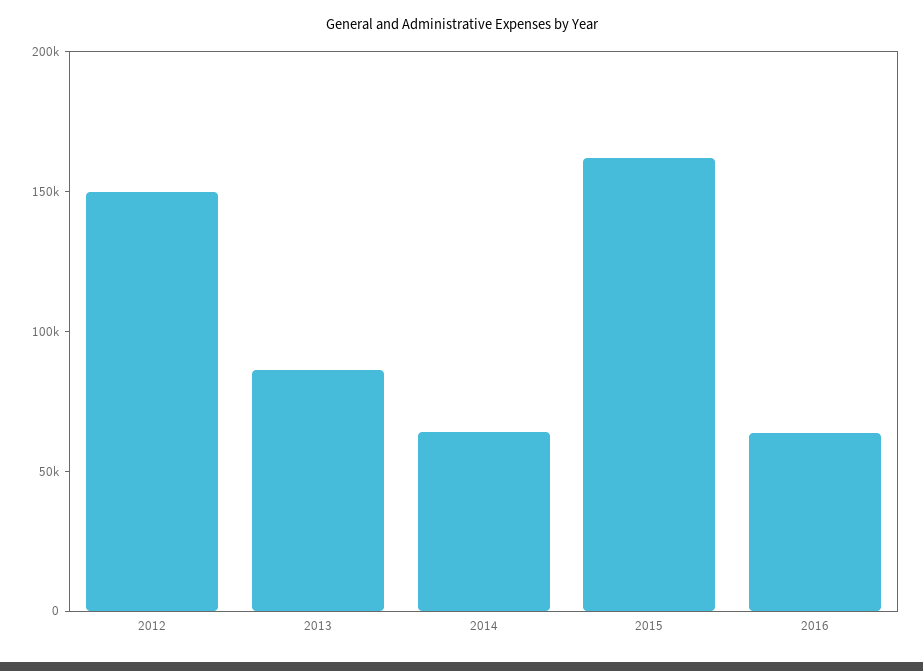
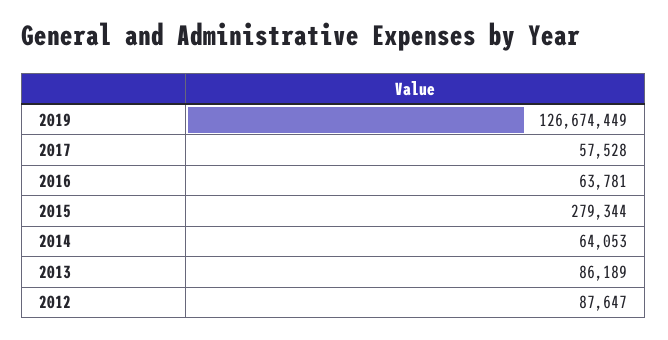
2012: 150000 -> 87647
2015: 160000 -> 279344
2019: none -> 126674449
2017: none -> 57528

